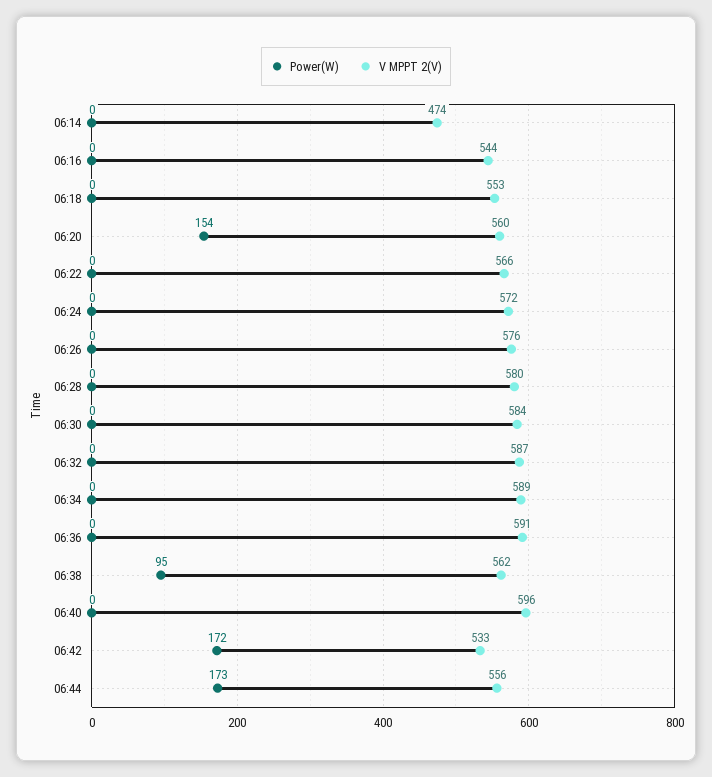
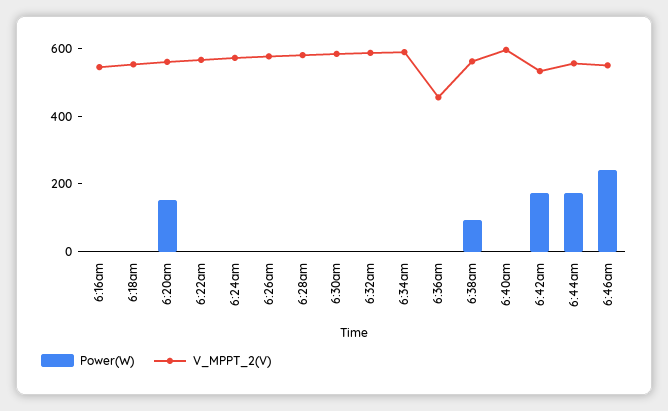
Power(W), 06:14: 0 -> none
V MPPT 2(V), 06:14: 474 -> none
V MPPT 2(V), 06:36: 591 -> 450
Power(W), 6:46am: none -> 250
V MPPT 2(V), 6:46am: none -> 550

